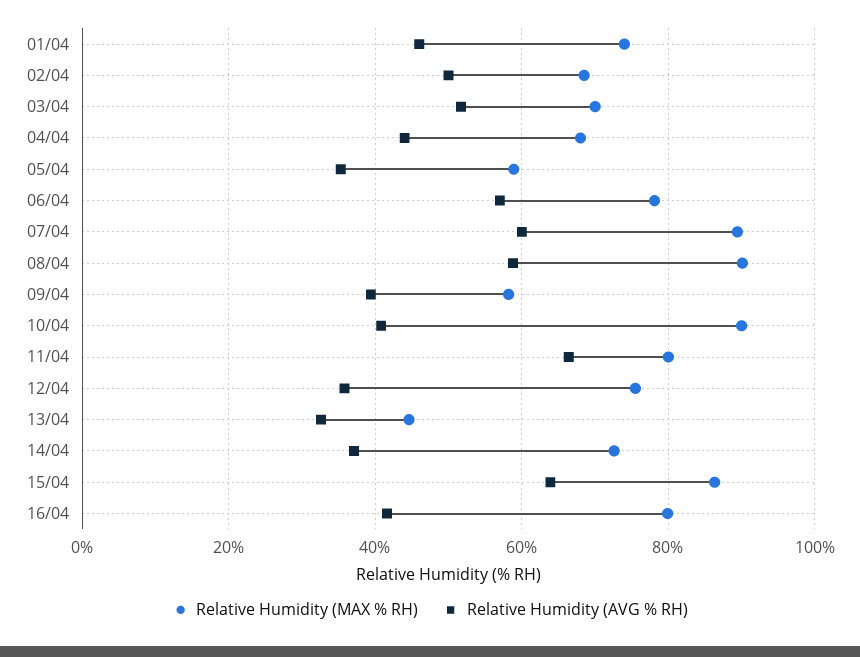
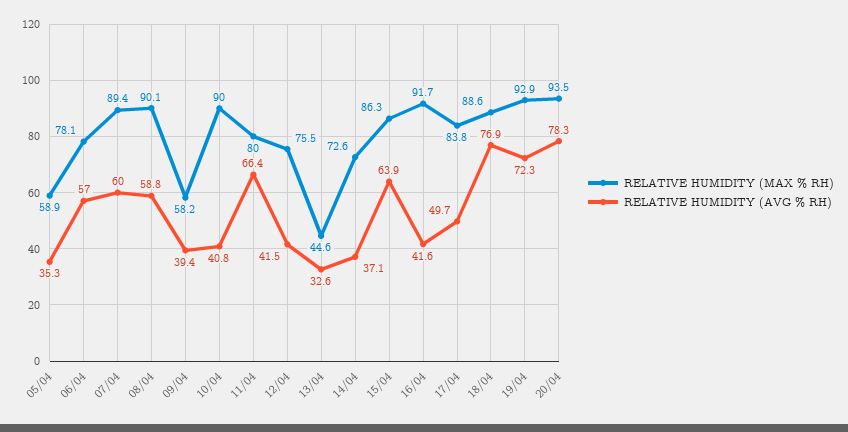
Relative Humidity (MAX % RH), 01/04: 74 -> none
Relative Humidity (AVG % RH), 01/04: 46 -> none
Relative Humidity (MAX % RH), 02/04: 68 -> none
Relative Humidity (AVG % RH), 02/04: 50 -> none
Relative Humidity (MAX % RH), 03/04: 70 -> none
Relative Humidity (AVG % RH), 03/04: 52 -> none
Relative Humidity (MAX % RH), 04/04: 68 -> none
Relative Humidity (AVG % RH), 04/04: 44 -> none
Relative Humidity (AVG % RH), 12/04: 36 -> 41.5
Relative Humidity (MAX % RH), 16/04: 80 -> 91.7
Relative Humidity (MAX % RH), 17/04: none -> 83.8
Relative Humidity (AVG % RH), 17/04: none -> 49.7
Relative Humidity (MAX % RH), 18/04: none -> 88.6
Relative Humidity (AVG % RH), 18/04: none -> 76.9
Relative Humidity (MAX % RH), 19/04: none -> 92.9
Relative Humidity (AVG % RH), 19/04: none -> 72.3
Relative Humidity (MAX % RH), 20/04: none -> 93.5
Relative Humidity (AVG % RH), 20/04: none -> 78.3

